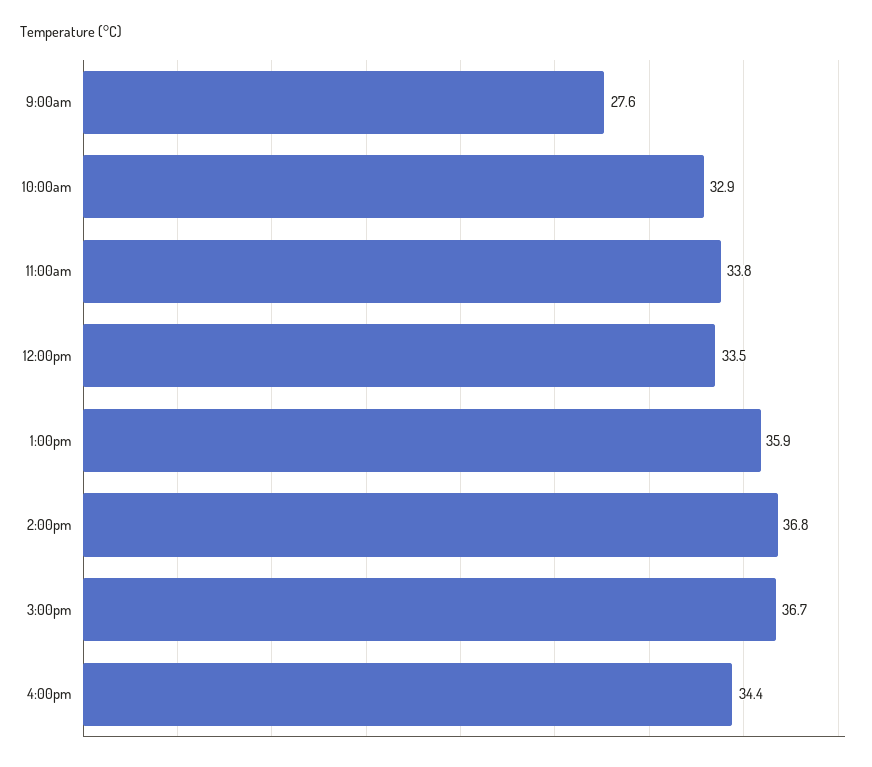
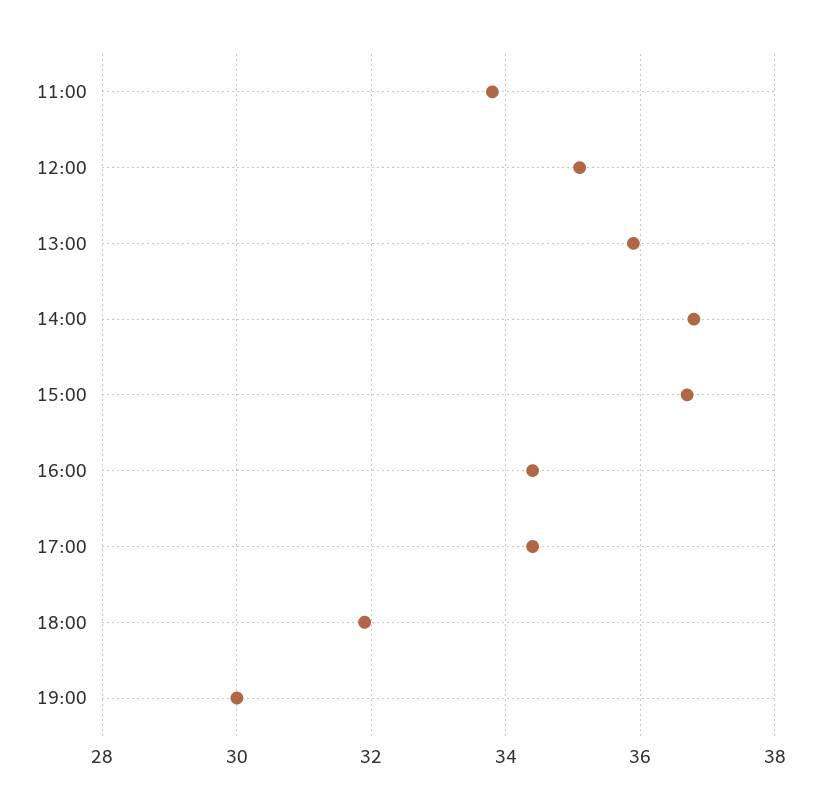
9:00am: 27.6 -> none
10:00am: 32.9 -> none
12:00pm: 33.5 -> 35
17:00: none -> 34.5
18:00: none -> 32
19:00: none -> 30

